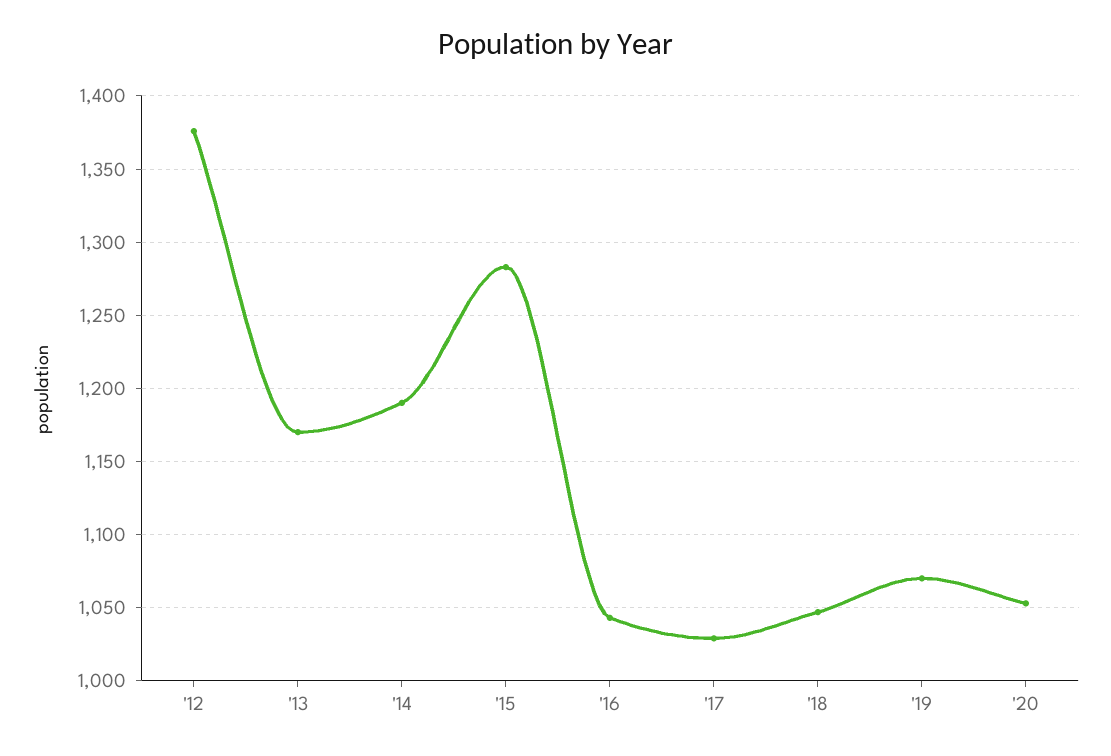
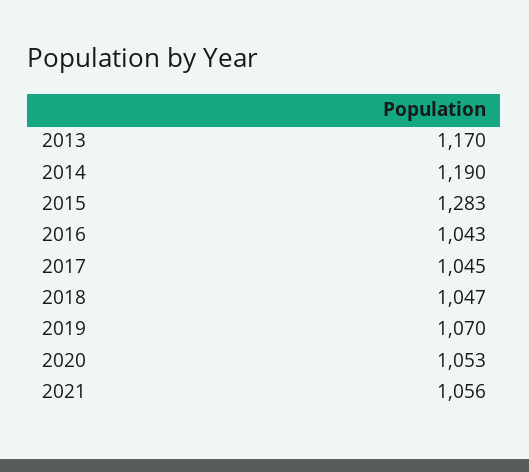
'12: 1375 -> none
'17: 1030 -> 1045
2021: none -> 1056

